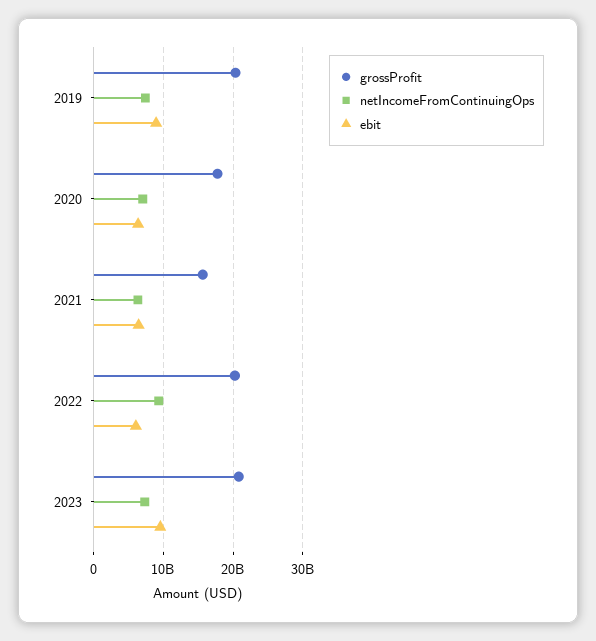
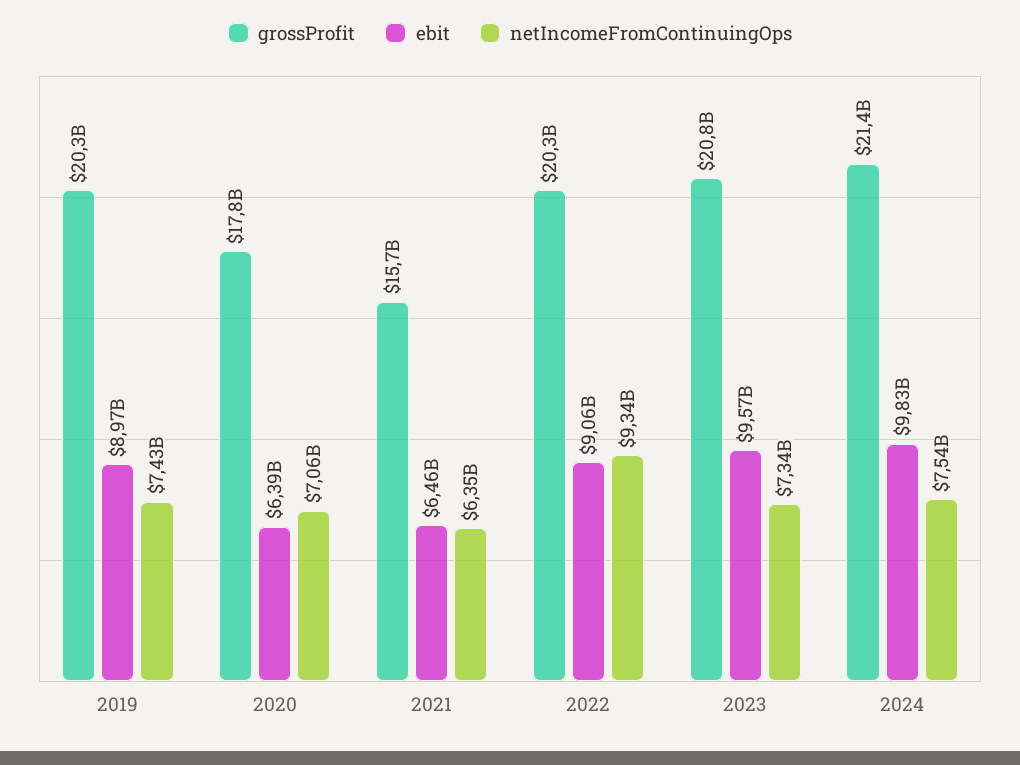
ebit, 2022: 6000000000 -> 9060000000
grossProfit, 2024: none -> 21400000000
ebit, 2024: none -> 9830000000
netIncomeFromContinuingOps, 2024: none -> 7540000000

